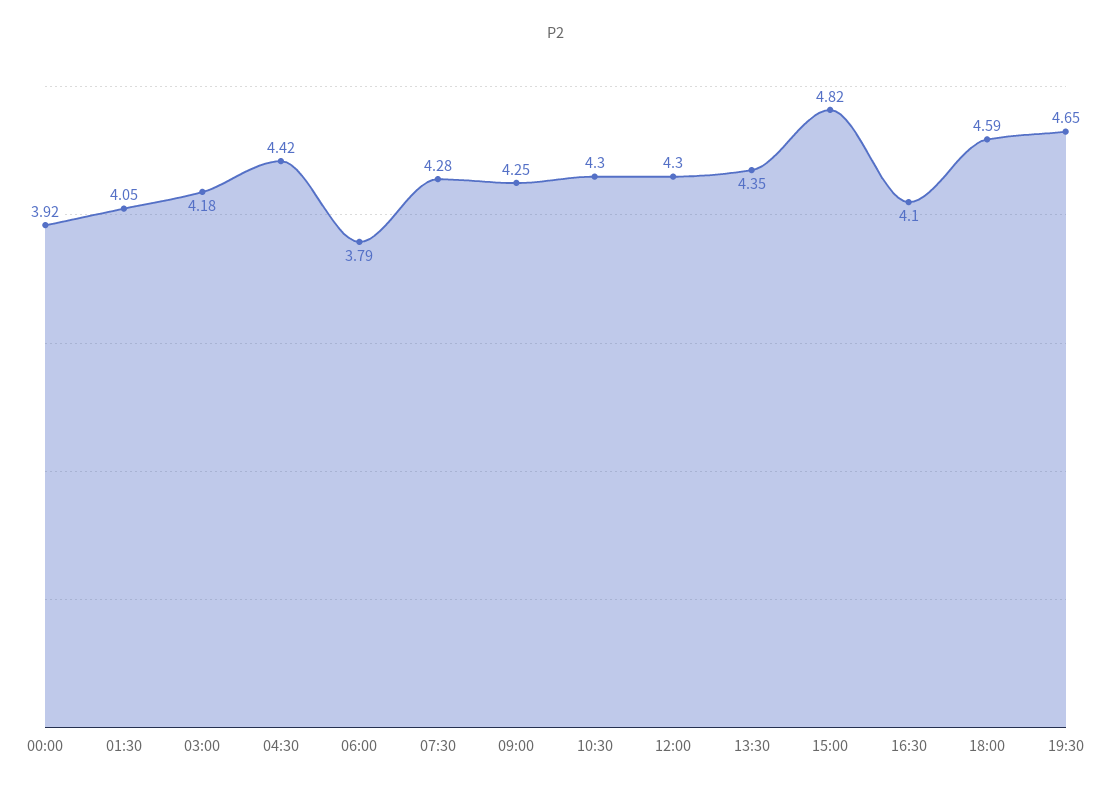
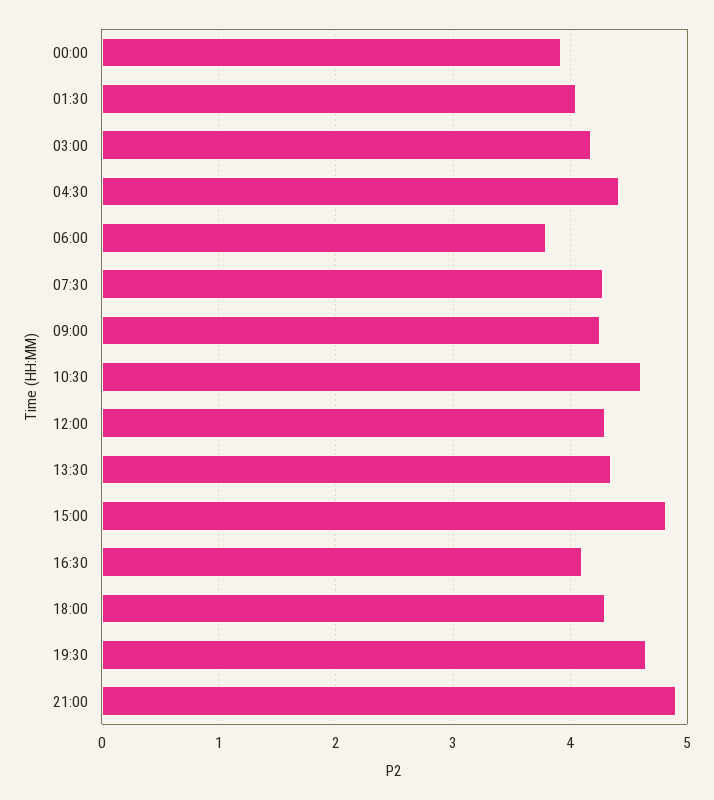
10:30: 4.3 -> 4.6
18:00: 4.59 -> 4.3
21:00: none -> 4.9

